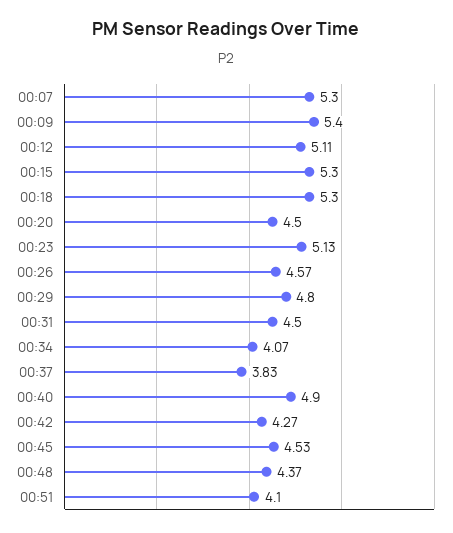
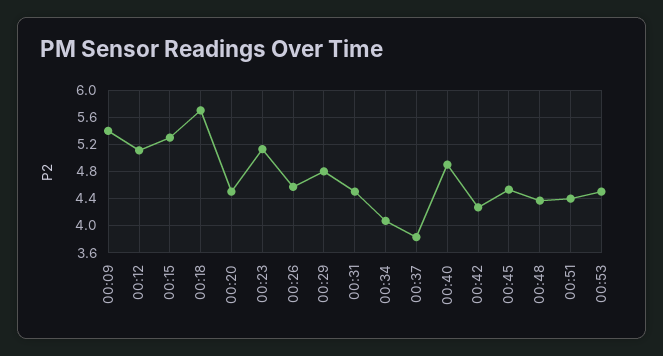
00:07: 5.3 -> none
00:18: 5.3 -> 5.7
00:51: 4.1 -> 4.4
00:53: none -> 4.5

